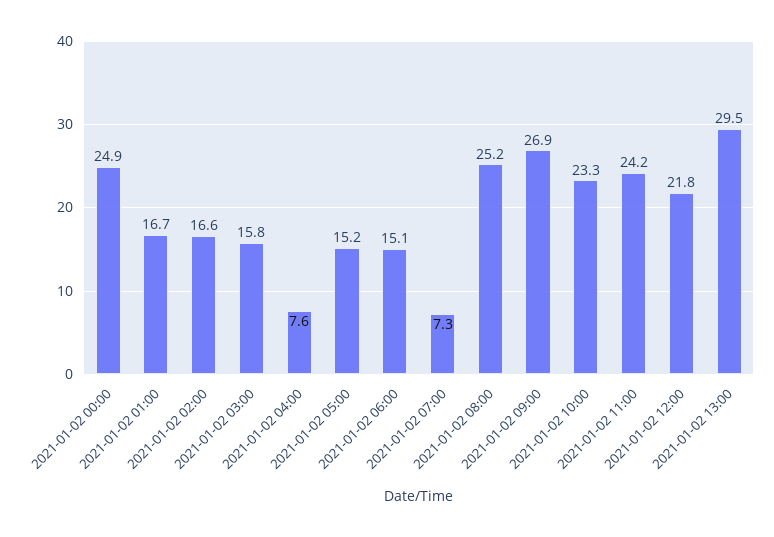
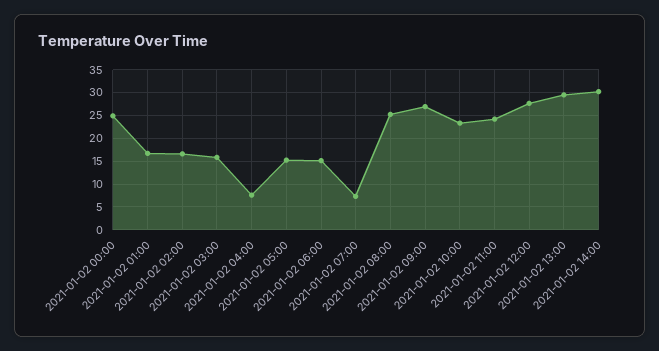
2021-01-02 12:00: 21.8 -> 27.5
2021-01-02 14:00: none -> 30

